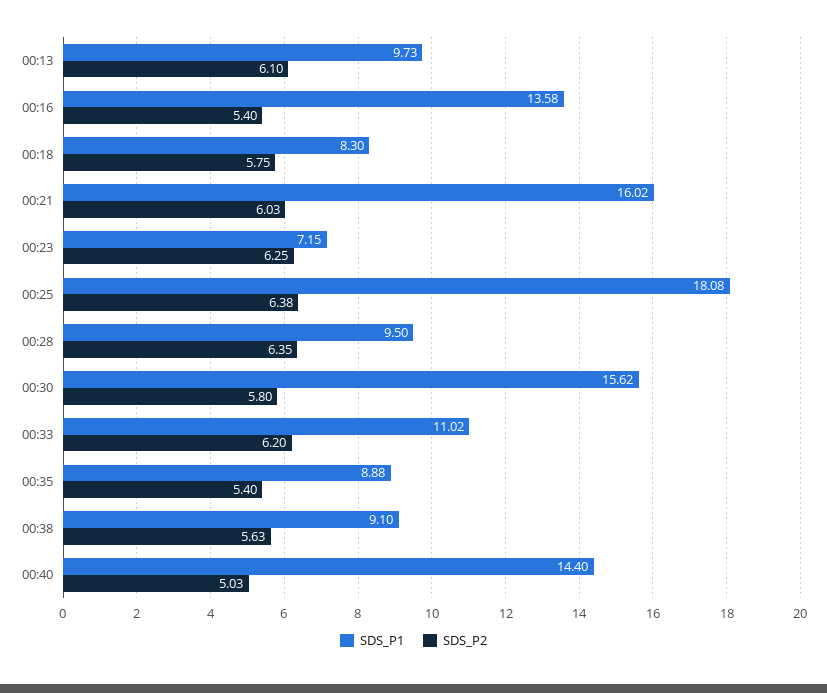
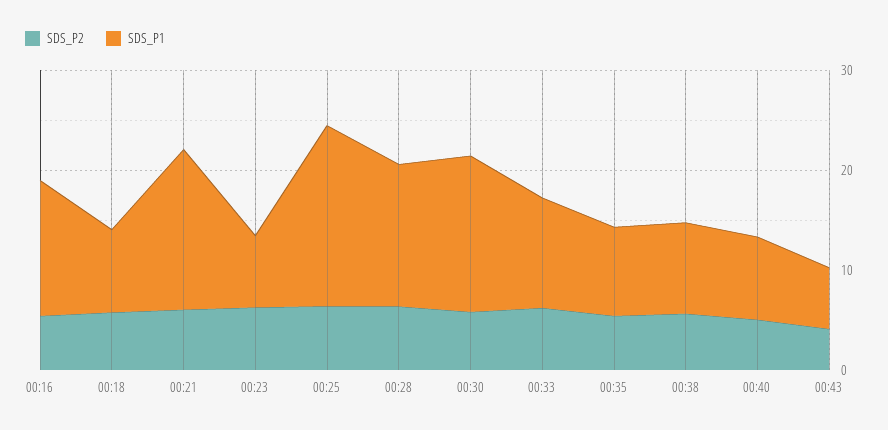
SDS_P1, 00:13: 9.73 -> none
SDS_P2, 00:13: 6.1 -> none
SDS_P1, 00:28: 9.5 -> 14
SDS_P1, 00:40: 14.4 -> 8
SDS_P2, 00:43: none -> 4
SDS_P1, 00:43: none -> 6

